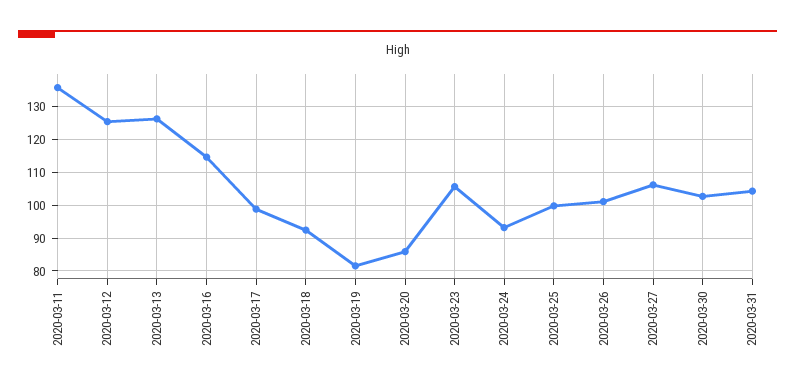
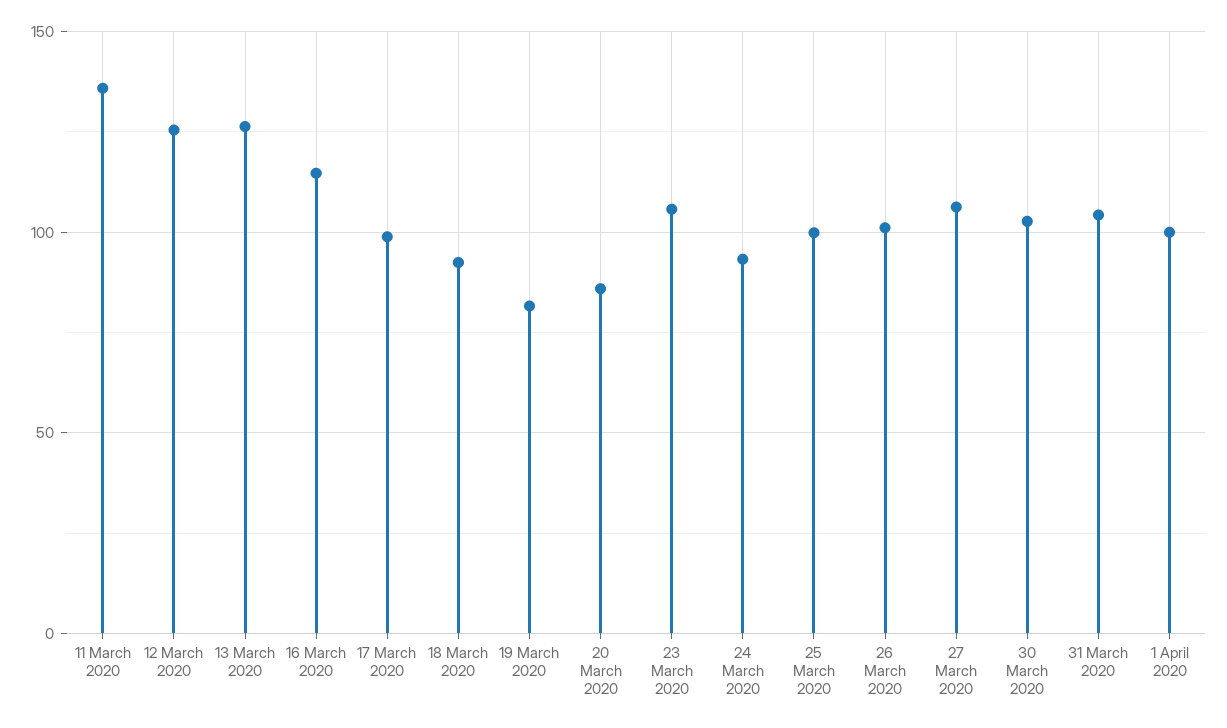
1 April 2020: none -> 100

